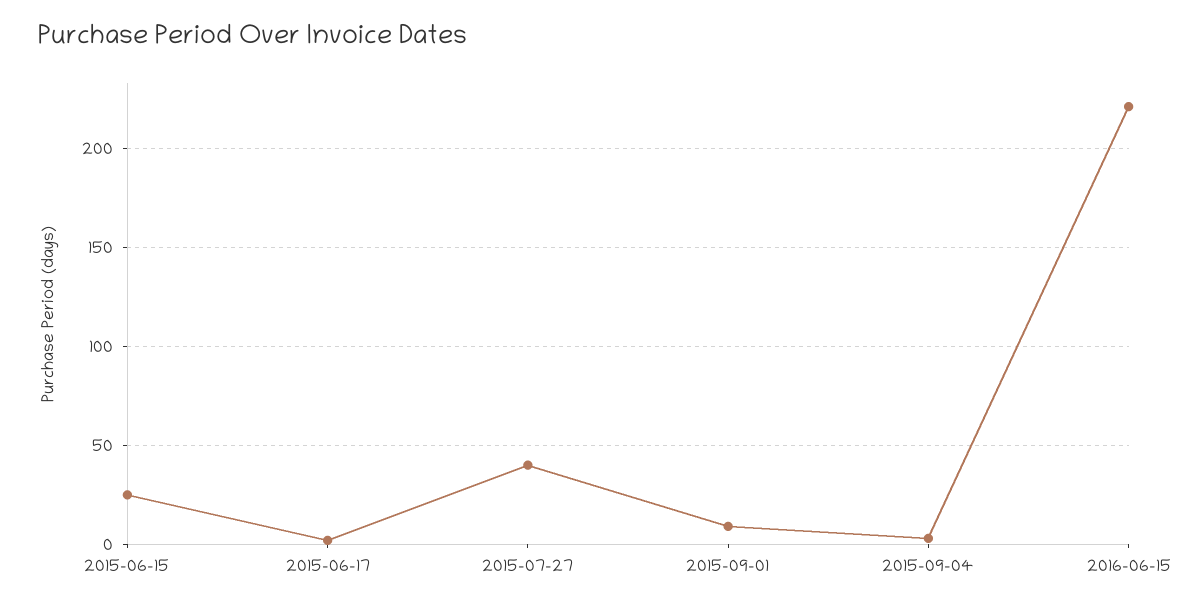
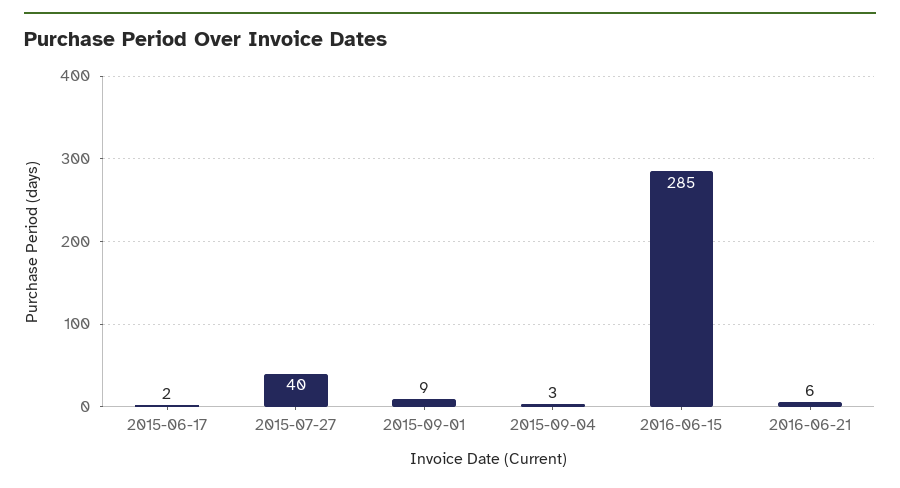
2015-06-15: 25 -> none
2016-06-15: 220 -> 285
2016-06-21: none -> 6

